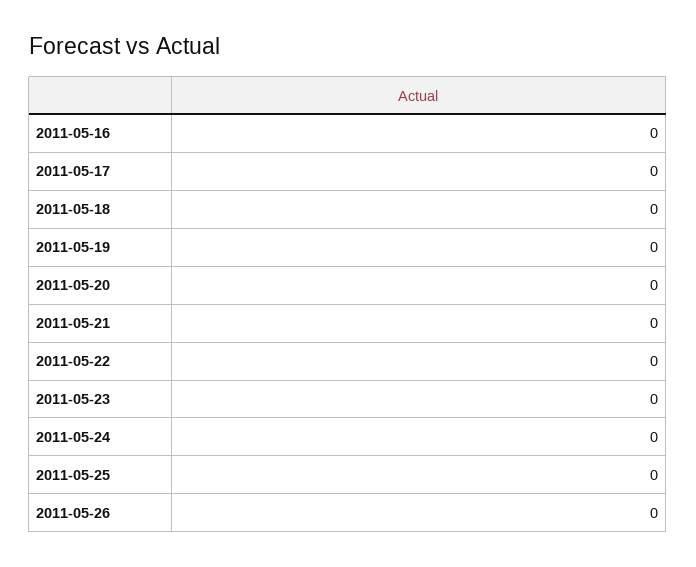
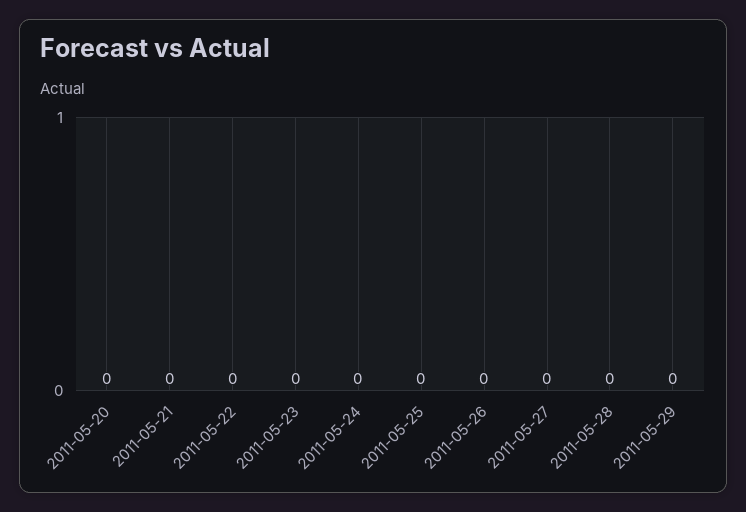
2011-05-16: 0 -> none
2011-05-17: 0 -> none
2011-05-18: 0 -> none
2011-05-19: 0 -> none
2011-05-27: none -> 0
2011-05-28: none -> 0
2011-05-29: none -> 0

